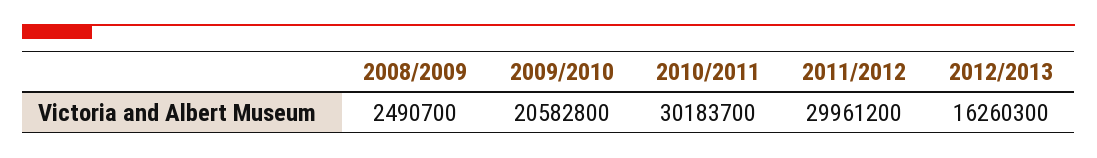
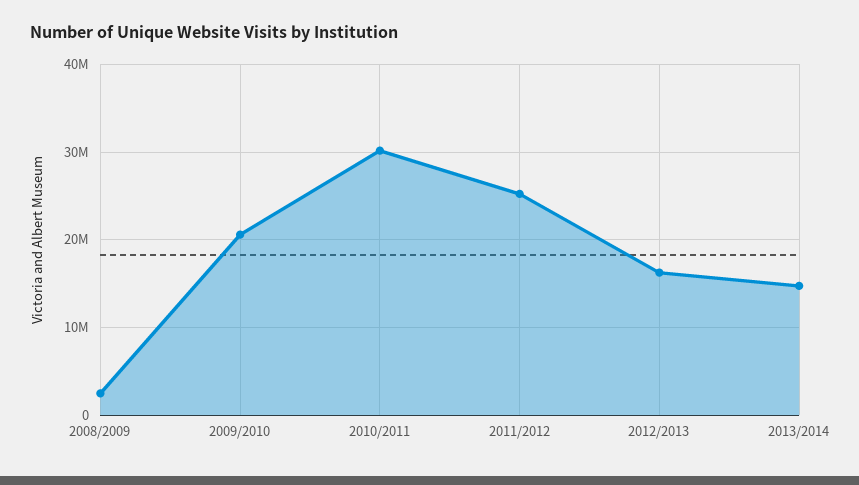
2011/2012: 29961200 -> 25000000
2013/2014: none -> 15000000

